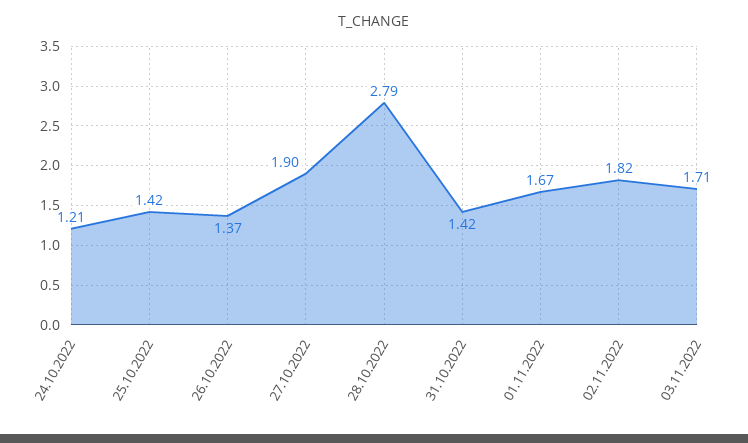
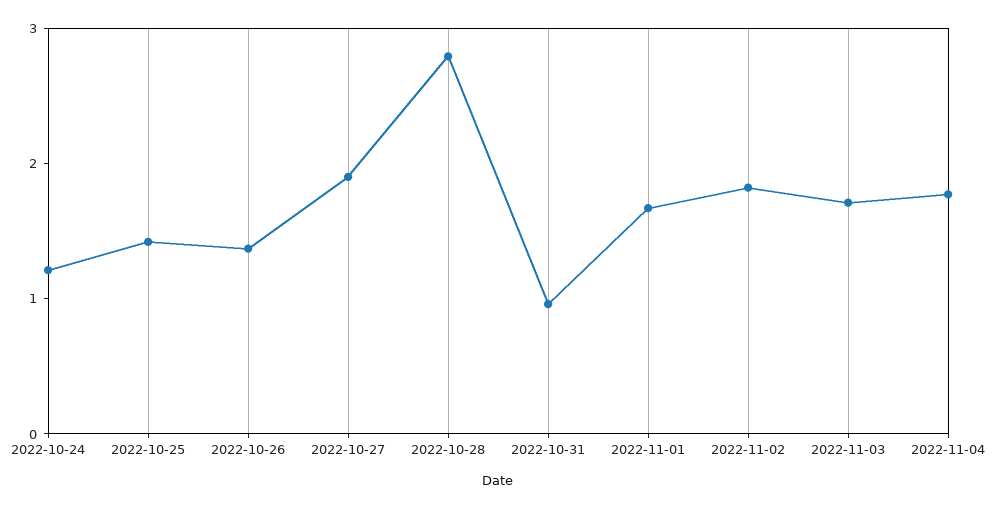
31.10.2022: 1.42 -> 1
2022-11-04: none -> 1.8

